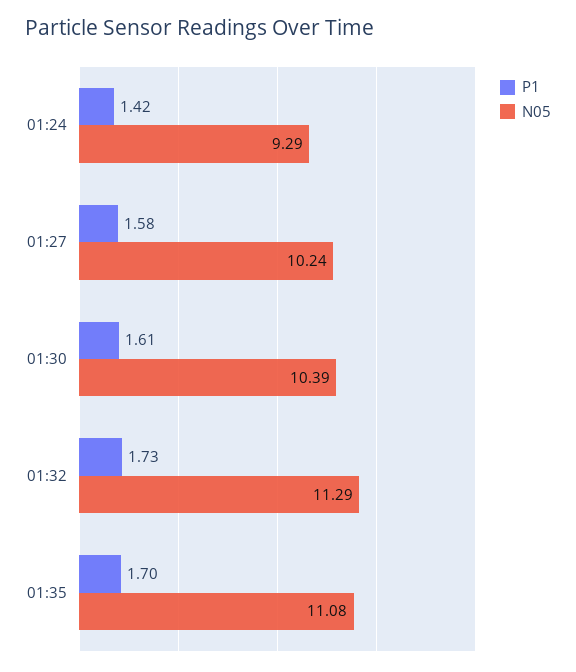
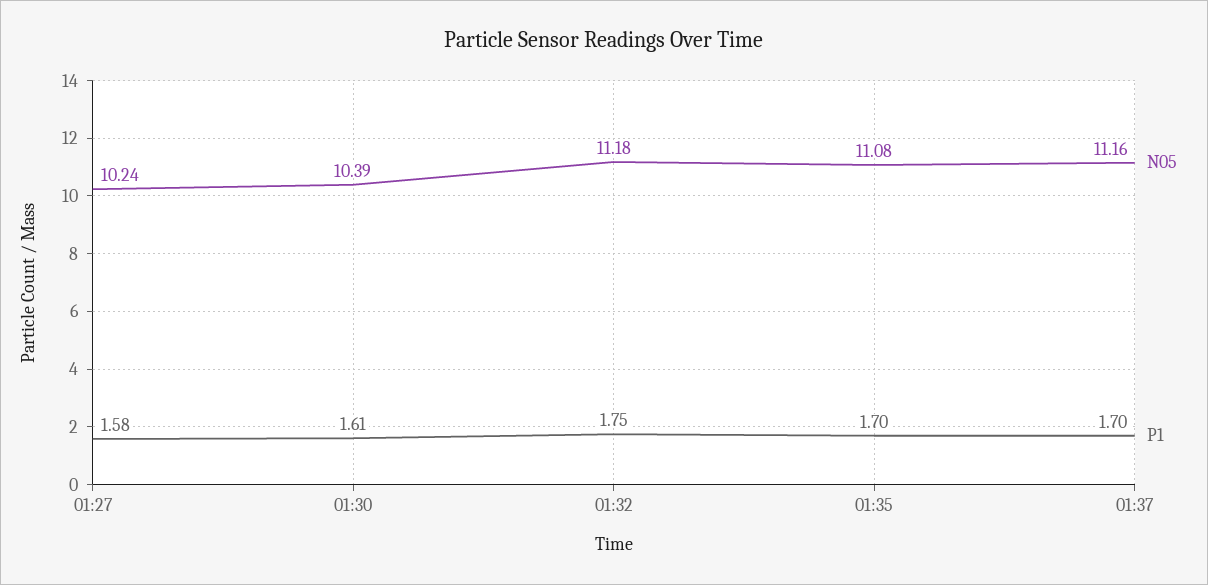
P1, 01:24: 1.42 -> none
N05, 01:24: 9.29 -> none
P1, 01:32: 1.73 -> 1.75
N05, 01:32: 11.29 -> 11.18
N05, 01:37: none -> 11.16
P1, 01:37: none -> 1.7

